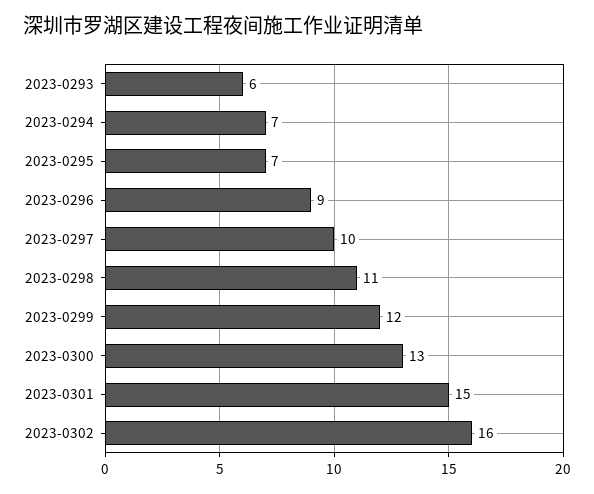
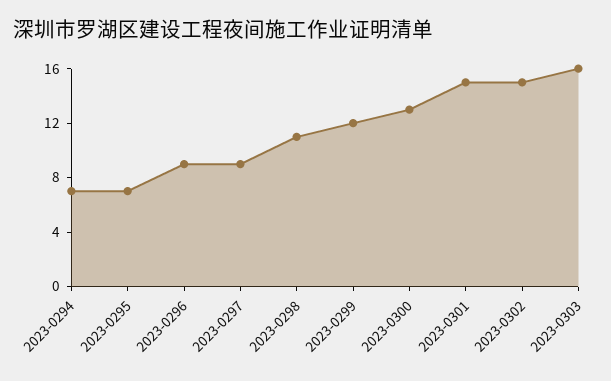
2023-0293: 6 -> none
2023-0297: 10 -> 9
2023-0302: 16 -> 15
2023-0303: none -> 16

